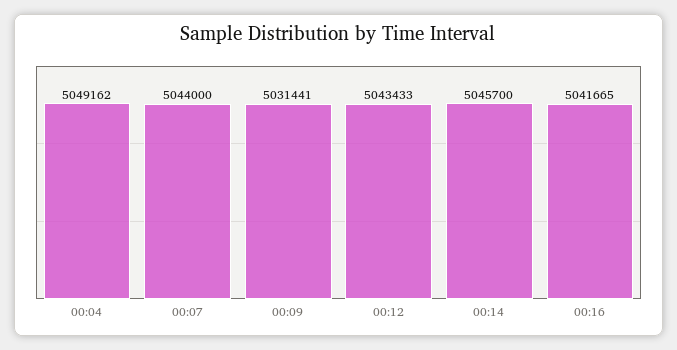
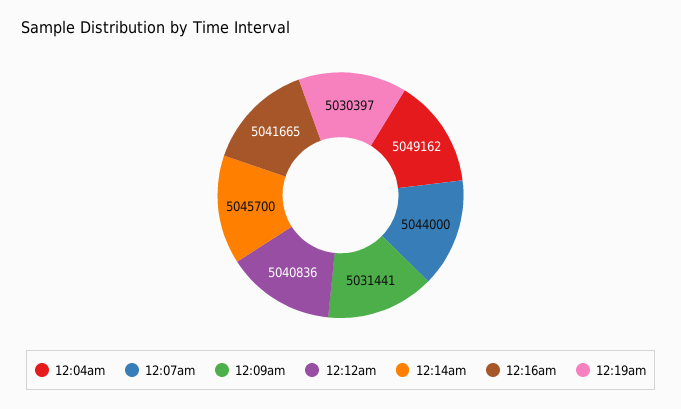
00:12: 5043433 -> 5040836
12:19am: none -> 5030397

